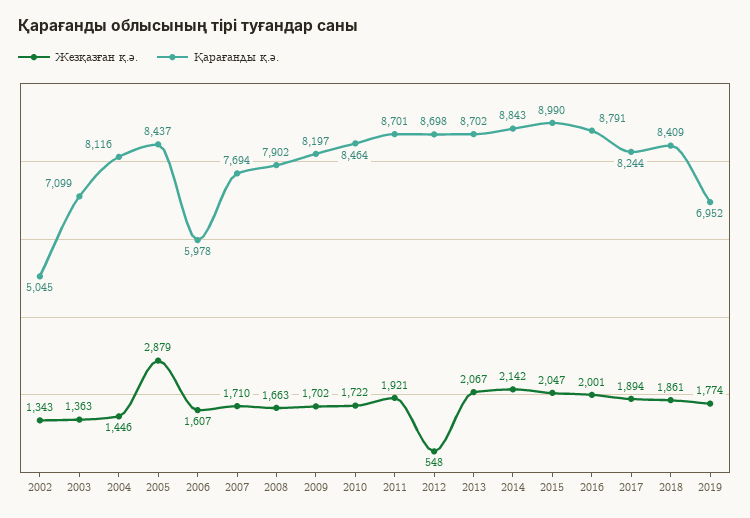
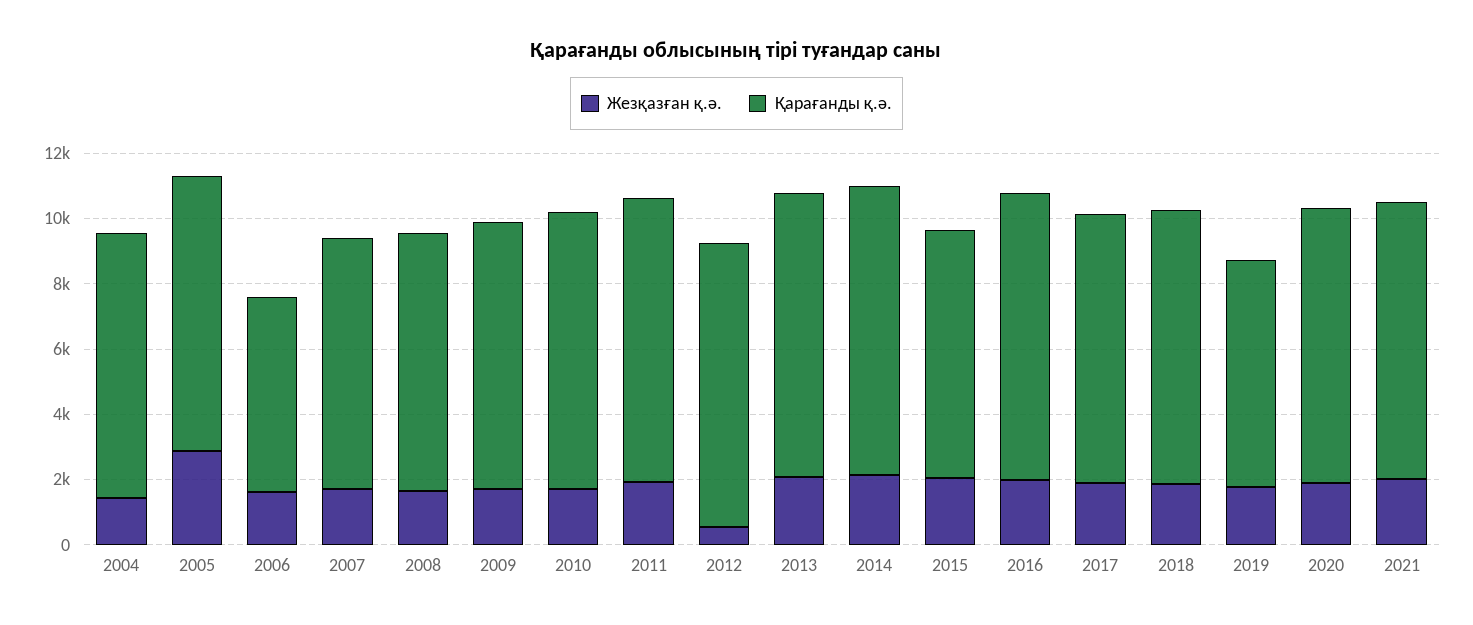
Жезқазған қ.ә., 2002: 1343 -> none
Қарағанды қ.ә., 2002: 5045 -> none
Жезқазған қ.ә., 2003: 1363 -> none
Қарағанды қ.ә., 2003: 7099 -> none
Қарағанды қ.ә., 2015: 8990 -> 7500
Жезқазған қ.ә., 2020: none -> 2000
Қарағанды қ.ә., 2020: none -> 8500
Жезқазған қ.ә., 2021: none -> 2000
Қарағанды қ.ә., 2021: none -> 8500

